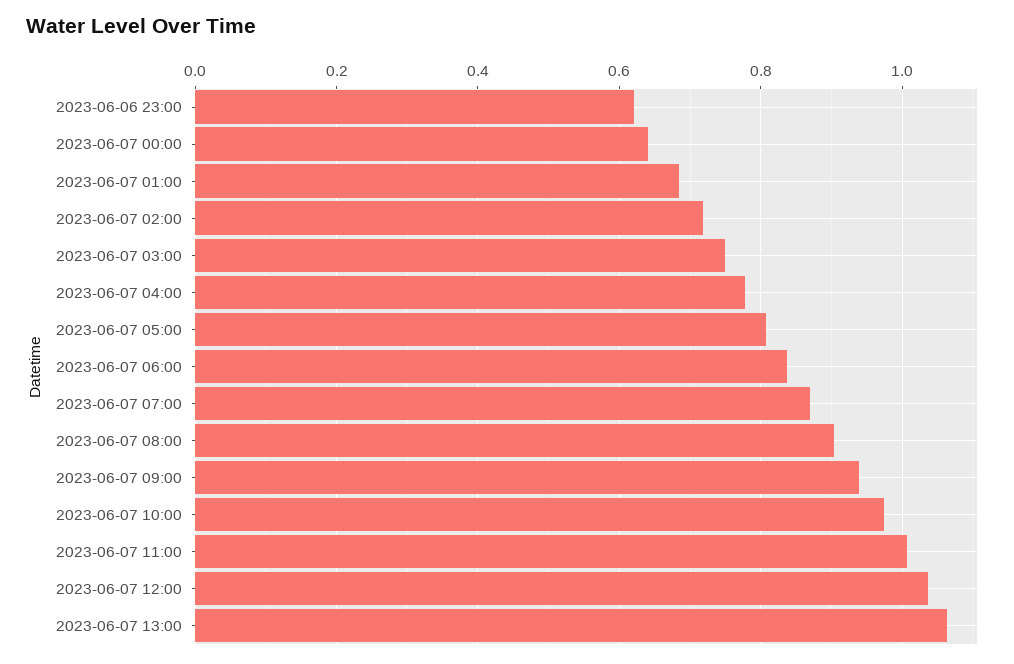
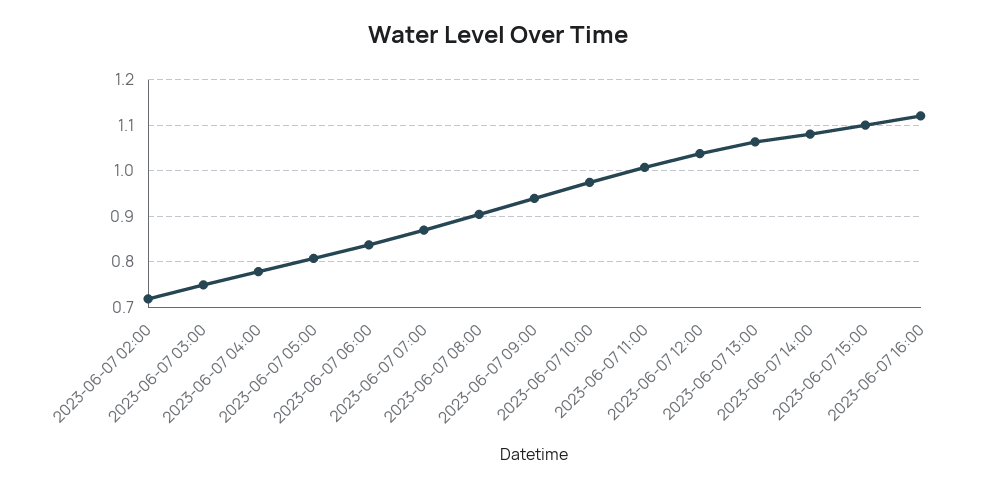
2023-06-06 23:00: 0.62 -> none
2023-06-07 00:00: 0.64 -> none
2023-06-07 01:00: 0.68 -> none
2023-06-07 14:00: none -> 1.08
2023-06-07 15:00: none -> 1.1
2023-06-07 16:00: none -> 1.12

